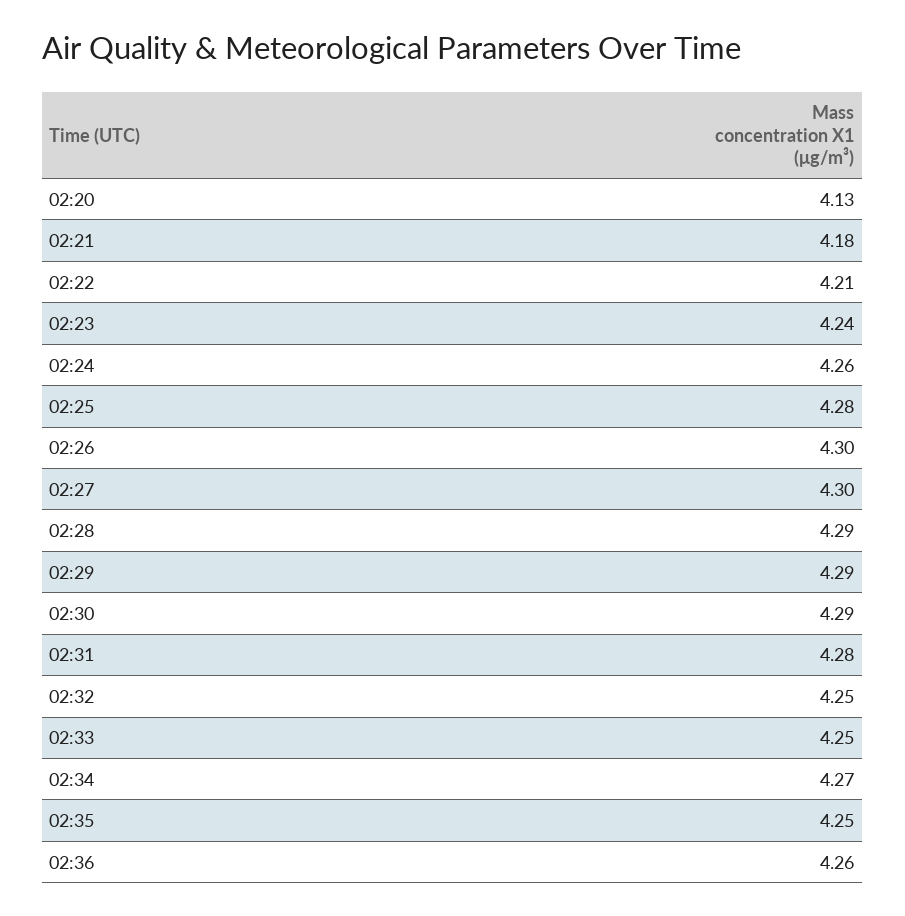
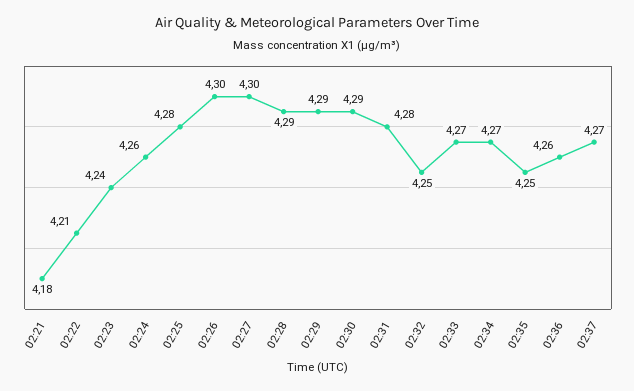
02:20: 4.13 -> none
02:33: 4.25 -> 4.27
02:37: none -> 4.27

